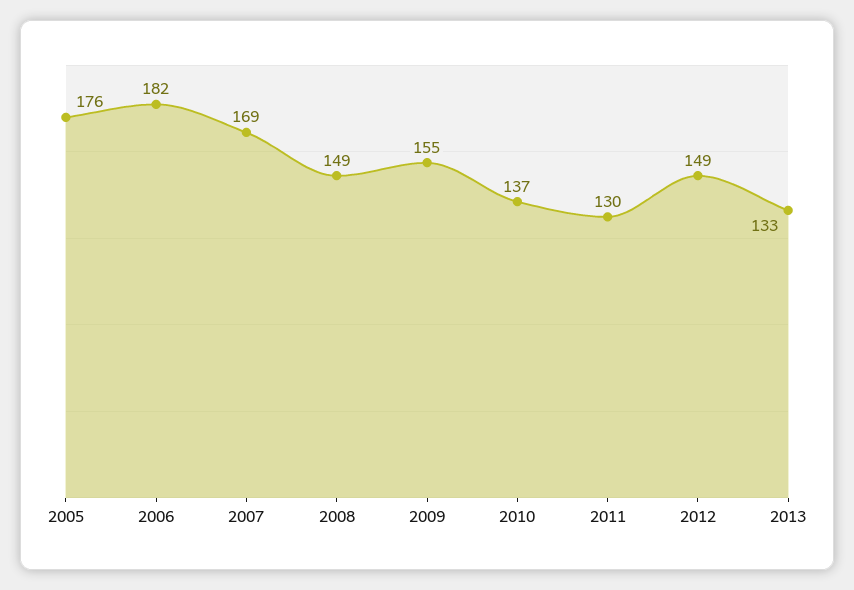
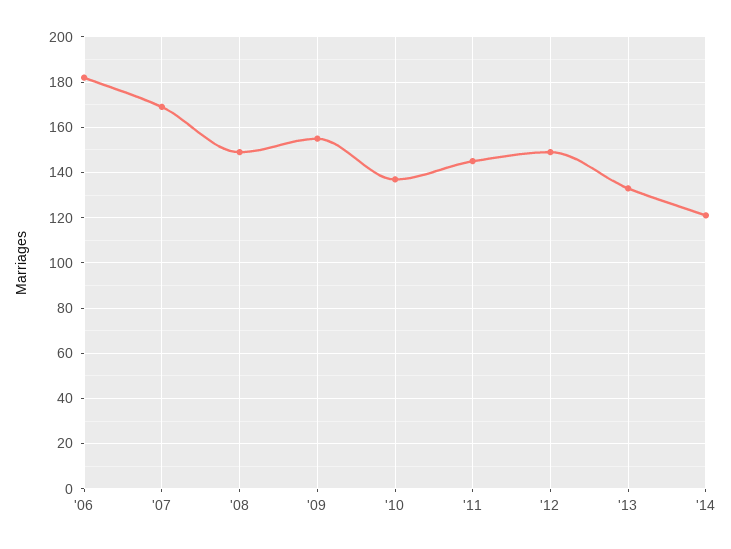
2005: 176 -> none
2011: 130 -> 145
'14: none -> 120

